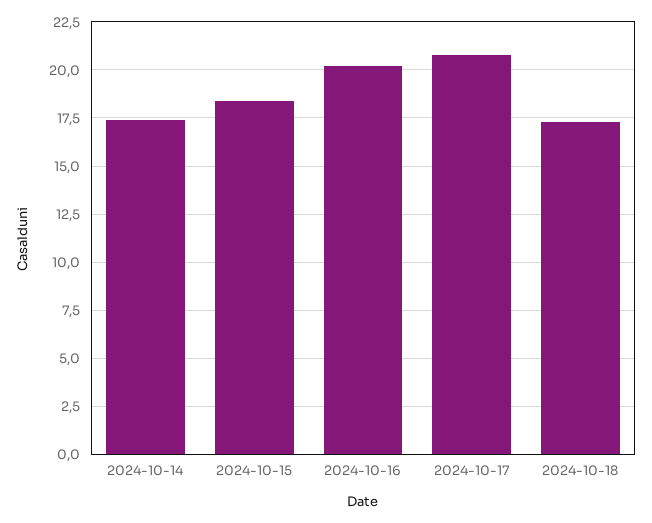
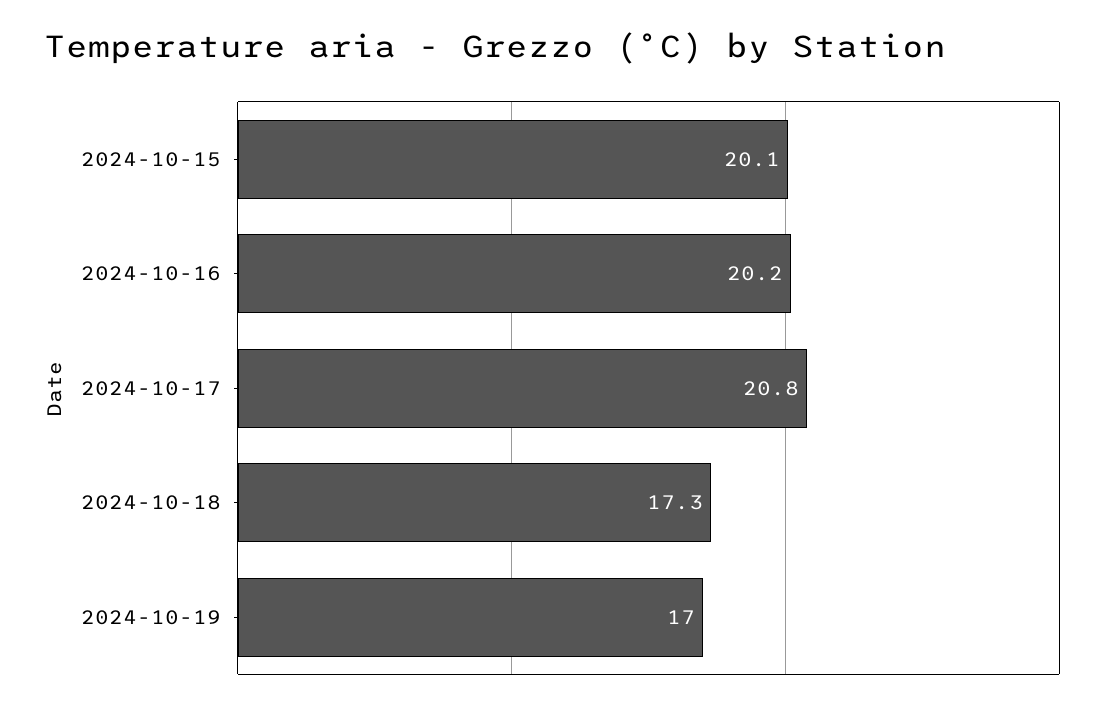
2024-10-14: 17.5 -> none
2024-10-15: 18.5 -> 20.1
2024-10-19: none -> 17

